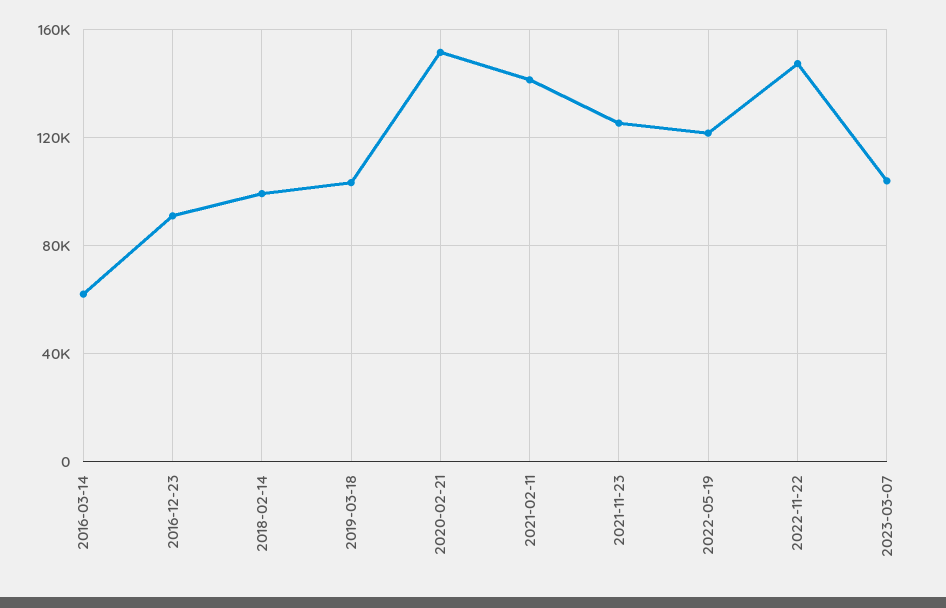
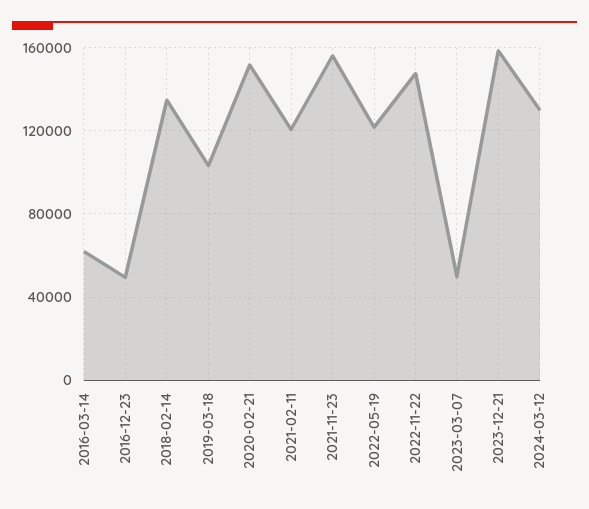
2016-12-23: 90000 -> 50000
2018-02-14: 100000 -> 135000
2021-02-11: 140000 -> 120000
2021-11-23: 125000 -> 155000
2023-03-07: 105000 -> 50000
2023-12-21: none -> 160000
2024-03-12: none -> 130000

